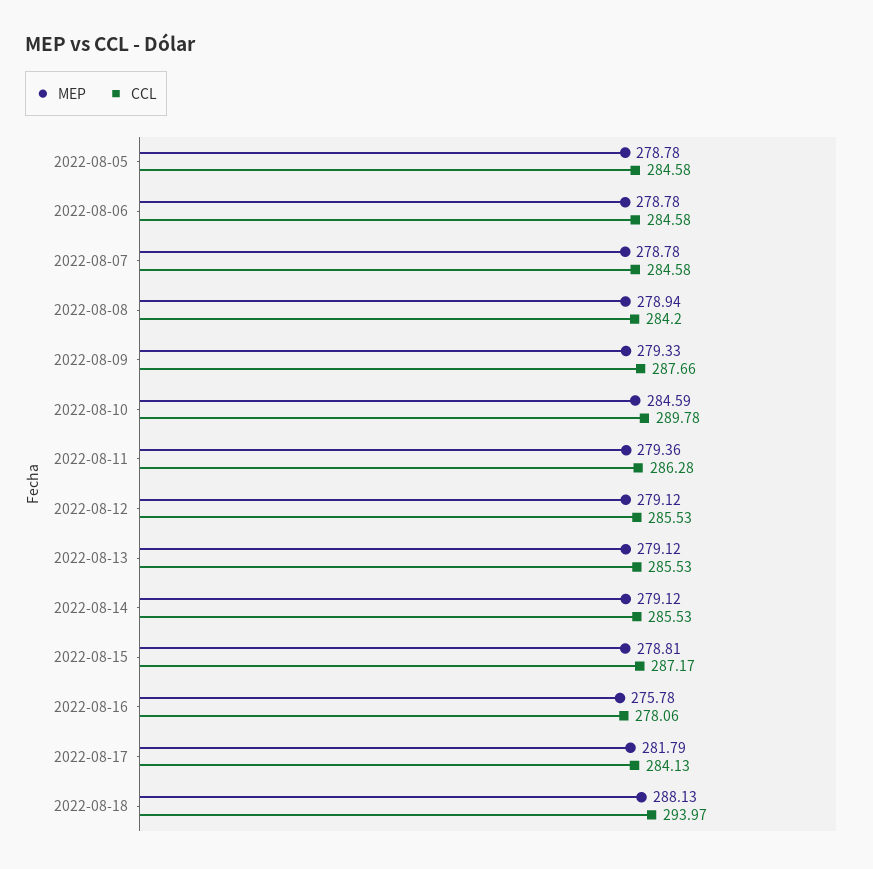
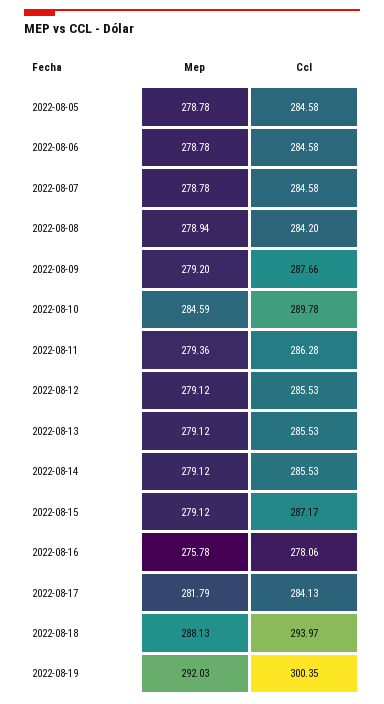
MEP, 2022-08-09: 279.33 -> 279.2
MEP, 2022-08-15: 278.81 -> 279.12
MEP, 2022-08-19: none -> 292.03
CCL, 2022-08-19: none -> 300.35

